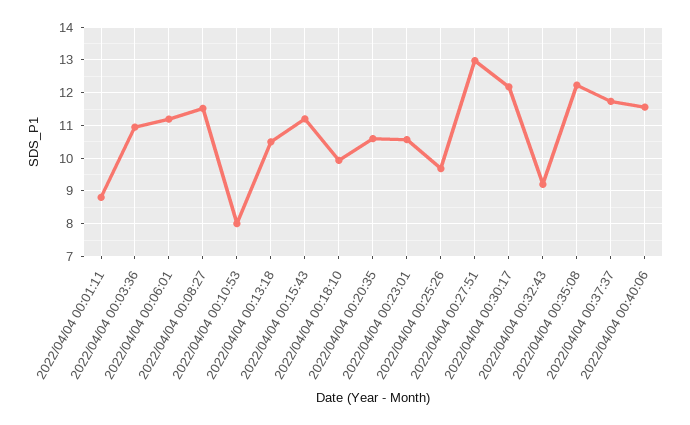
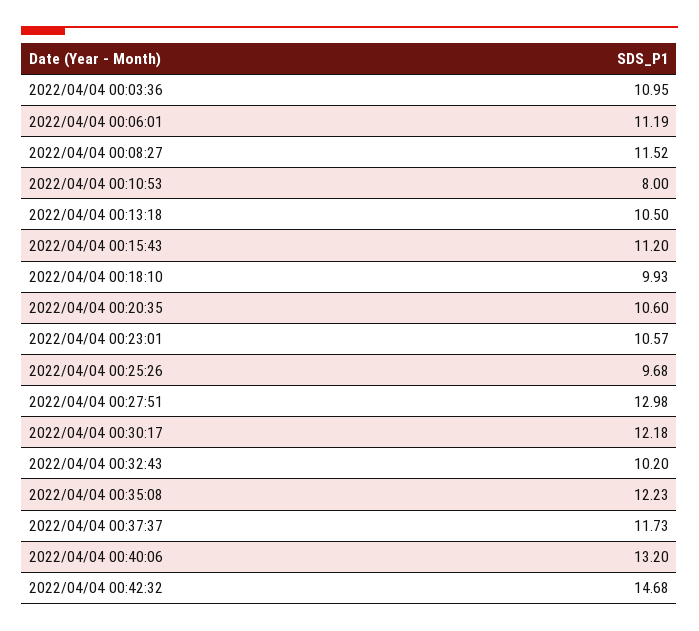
2022/04/04 00:01:11: 8.8 -> none
2022/04/04 00:32:43: 9.2 -> 10.2
2022/04/04 00:40:06: 11.6 -> 13.2
2022/04/04 00:42:32: none -> 14.68

